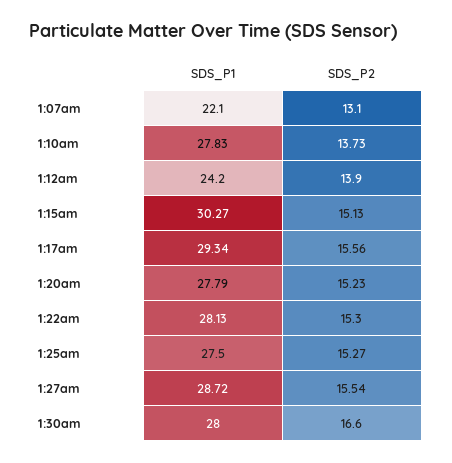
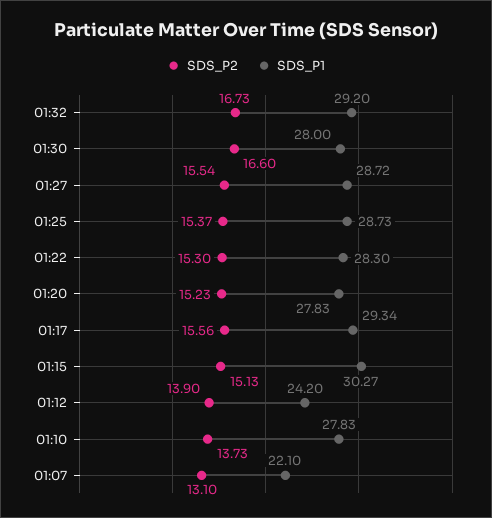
SDS_P1, 1:20am: 27.79 -> 27.83
SDS_P1, 1:22am: 28.13 -> 28.3
SDS_P1, 1:25am: 27.5 -> 28.73
SDS_P2, 1:25am: 15.27 -> 15.37
SDS_P2, 01:32: none -> 16.73
SDS_P1, 01:32: none -> 29.2

